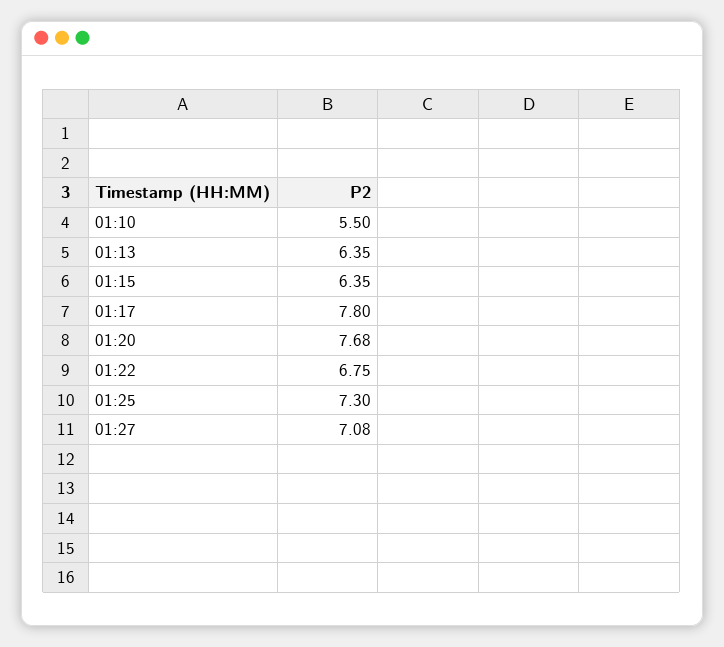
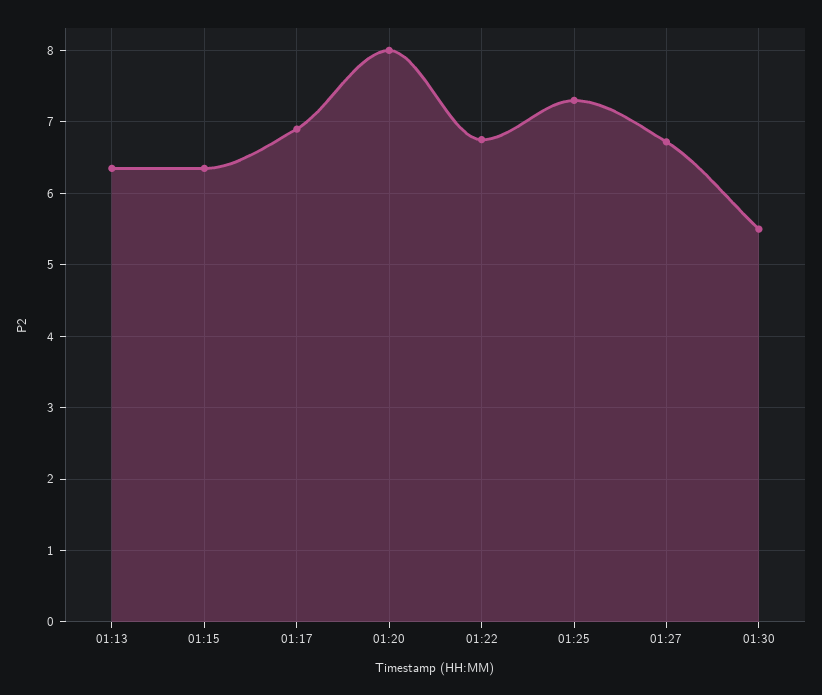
01:10: 5.5 -> none
01:17: 7.8 -> 6.9
01:20: 7.68 -> 8
01:27: 7.08 -> 6.7
01:30: none -> 5.5

